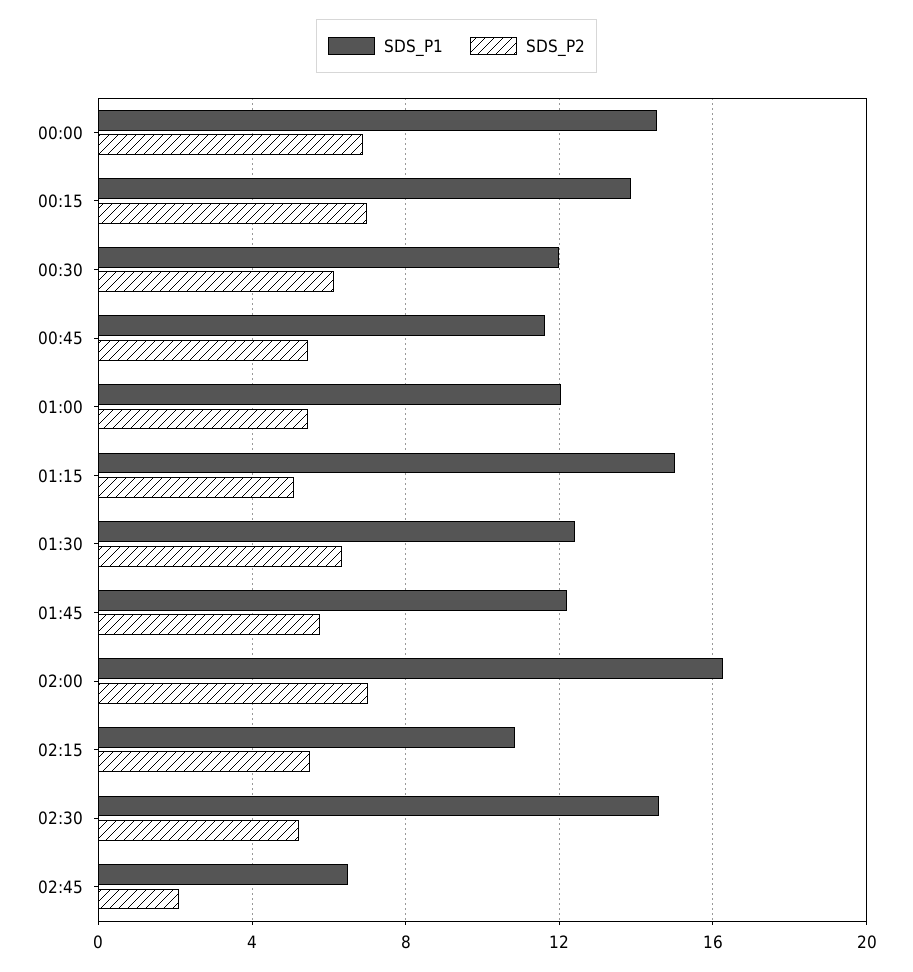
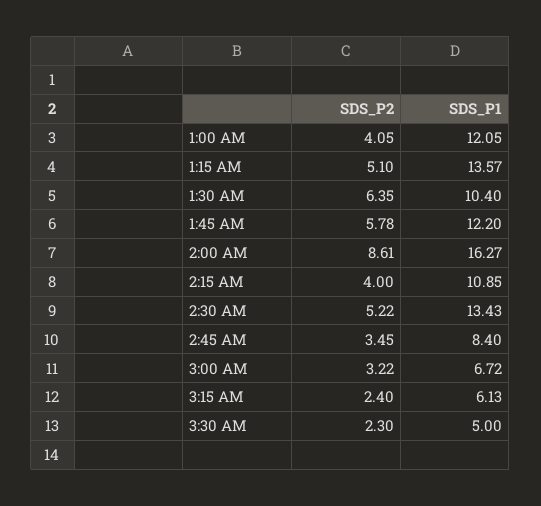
SDS_P1, 00:00: 14.5 -> none
SDS_P2, 00:00: 7 -> none
SDS_P1, 00:15: 14 -> none
SDS_P2, 00:15: 7 -> none
SDS_P1, 00:30: 12 -> none
SDS_P2, 00:30: 6 -> none
SDS_P1, 00:45: 11.5 -> none
SDS_P2, 00:45: 5.5 -> none
SDS_P2, 01:00: 5.5 -> 4.05
SDS_P1, 01:15: 15 -> 13.57
SDS_P1, 01:30: 12.5 -> 10.4
SDS_P2, 02:00: 7 -> 8.61
SDS_P2, 02:15: 5.5 -> 4
SDS_P1, 02:30: 14.5 -> 13.43
SDS_P1, 02:45: 6.5 -> 8.4
SDS_P2, 02:45: 2 -> 3.45
SDS_P2, 3:00 AM: none -> 3.22
SDS_P1, 3:00 AM: none -> 6.72
SDS_P2, 3:15 AM: none -> 2.4
SDS_P1, 3:15 AM: none -> 6.13
SDS_P2, 3:30 AM: none -> 2.3
SDS_P1, 3:30 AM: none -> 5

